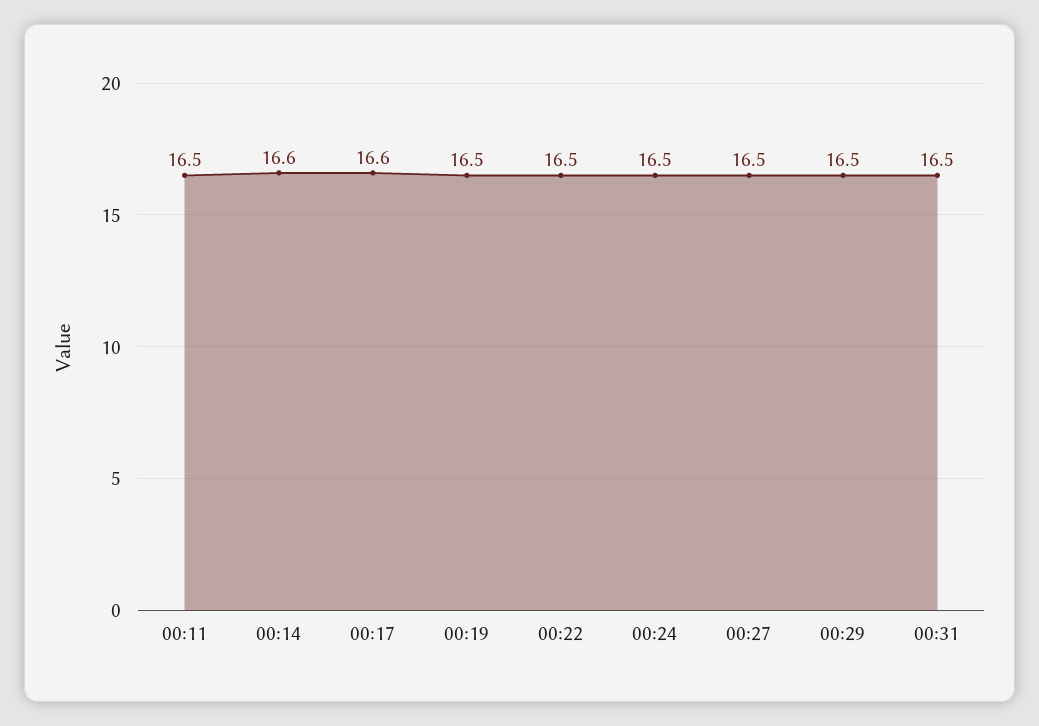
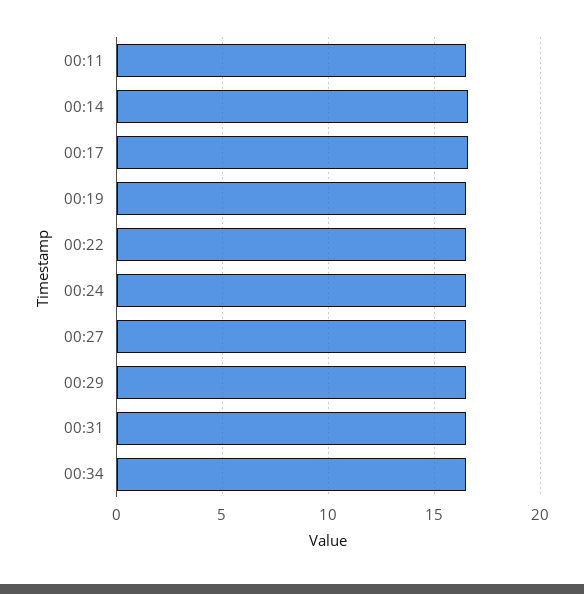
00:34: none -> 16.5

